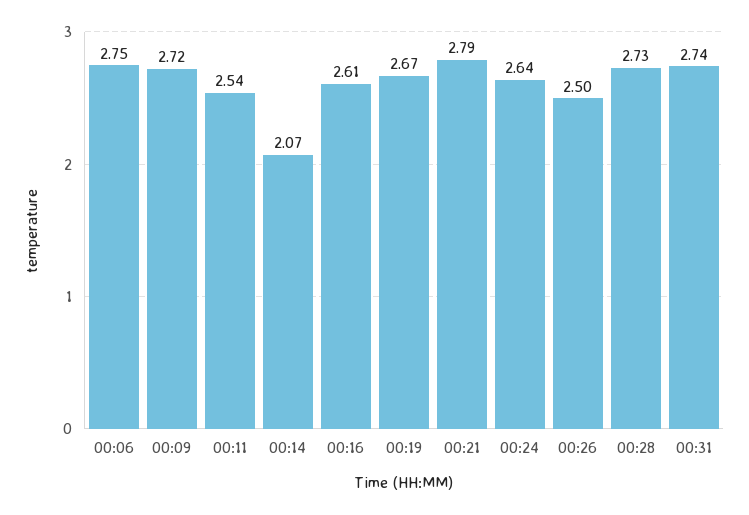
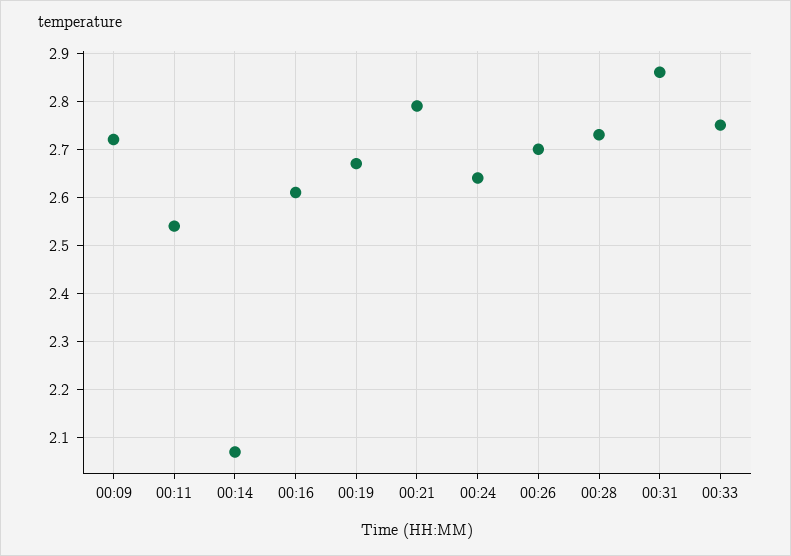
00:06: 2.75 -> none
00:26: 2.5 -> 2.7
00:31: 2.74 -> 2.85
00:33: none -> 2.75

